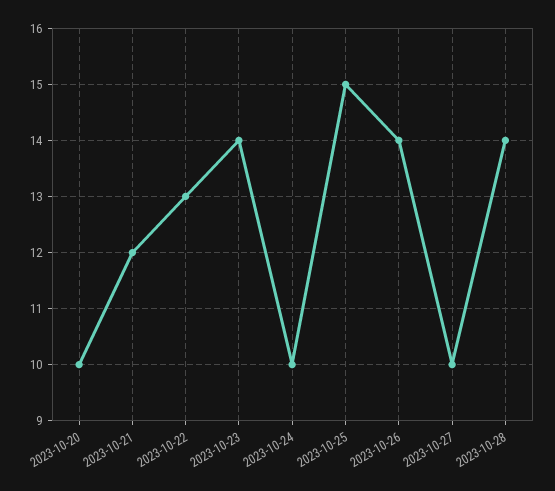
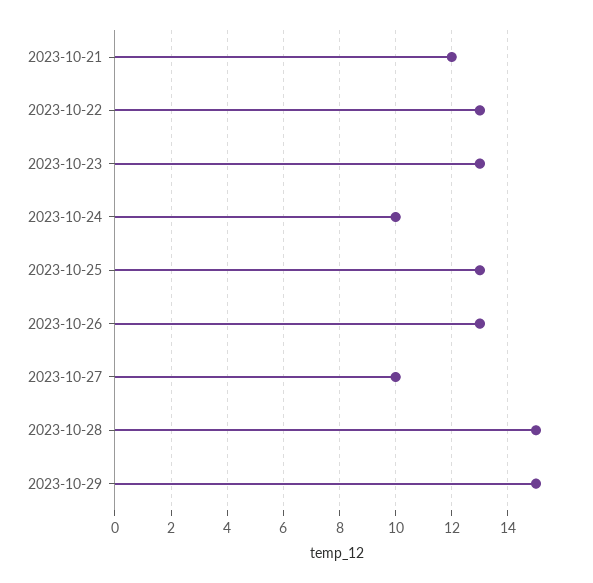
2023-10-20: 10 -> none
2023-10-23: 14 -> 13
2023-10-25: 15 -> 13
2023-10-26: 14 -> 13
2023-10-28: 14 -> 15
2023-10-29: none -> 15

